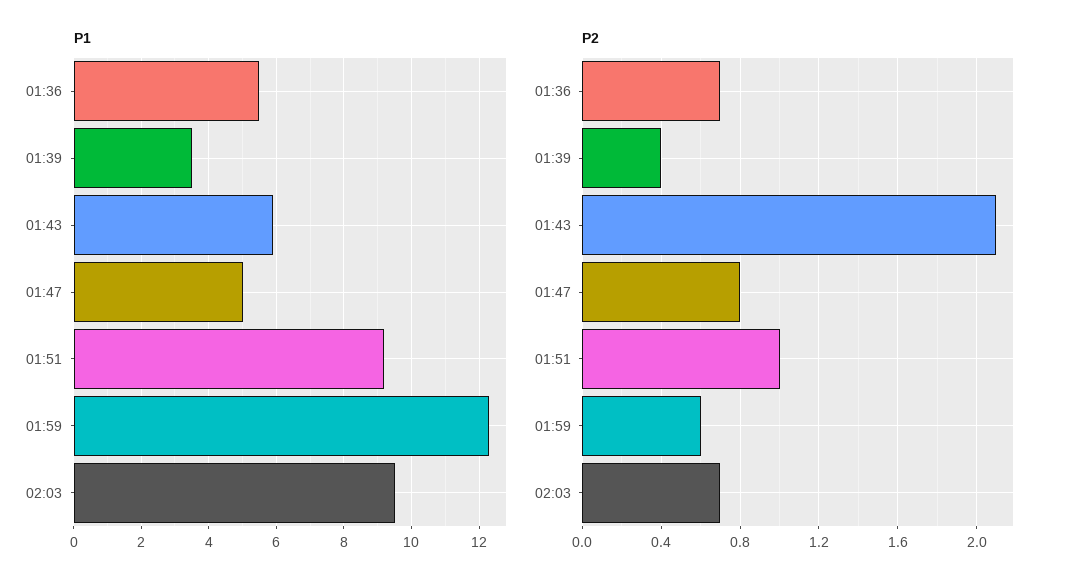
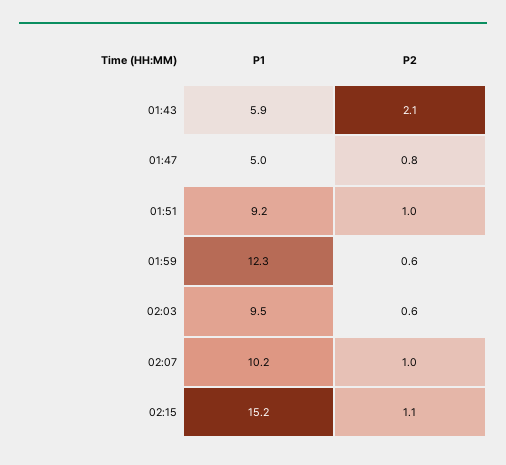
P1, 01:36: 5.5 -> none
P1, 01:39: 3.5 -> none
P2, 01:36: 0.7 -> none
P2, 01:39: 0.4 -> none
P2, 02:03: 0.7 -> 0.6
P1, 02:07: none -> 10.2
P2, 02:07: none -> 1
P1, 02:15: none -> 15.2
P2, 02:15: none -> 1.1

